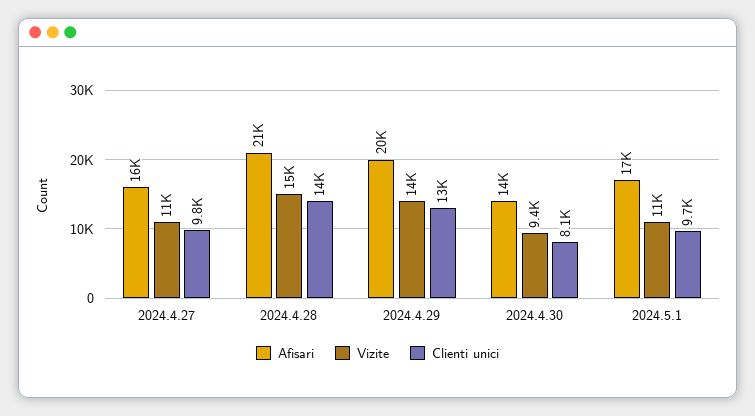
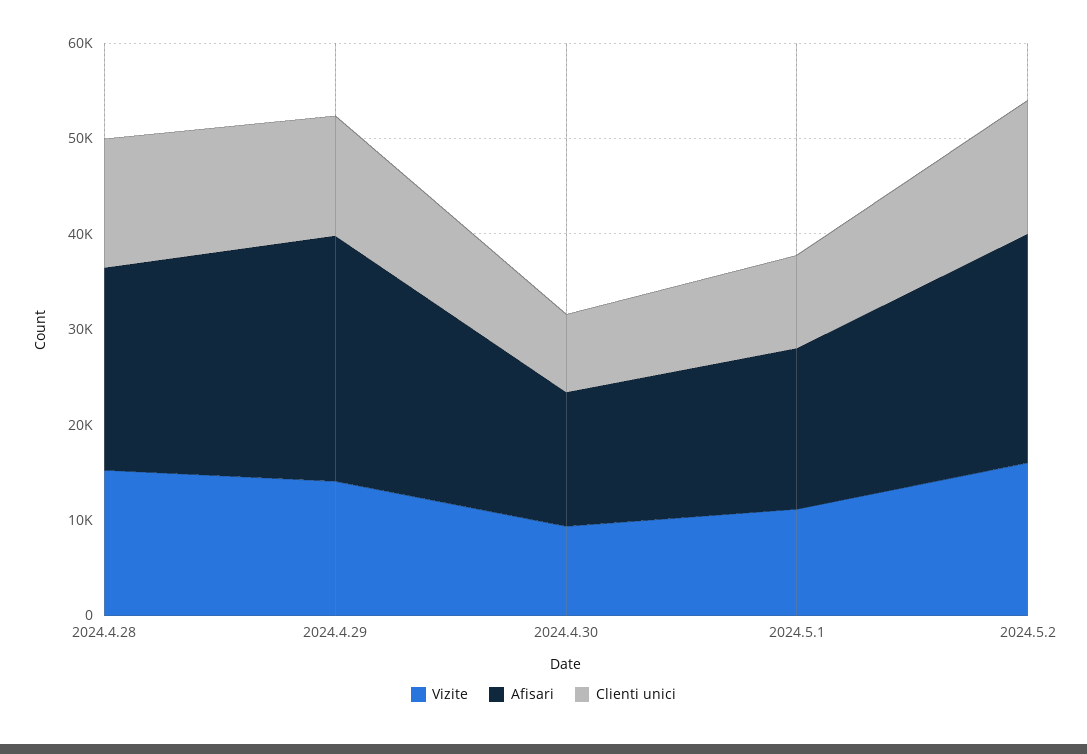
Afisari, 2024.4.27: 16000 -> none
Vizite, 2024.4.27: 11000 -> none
Clienti unici, 2024.4.27: 9800 -> none
Afisari, 2024.4.29: 20000 -> 26000
Vizite, 2024.5.2: none -> 16000
Afisari, 2024.5.2: none -> 24000
Clienti unici, 2024.5.2: none -> 14000

